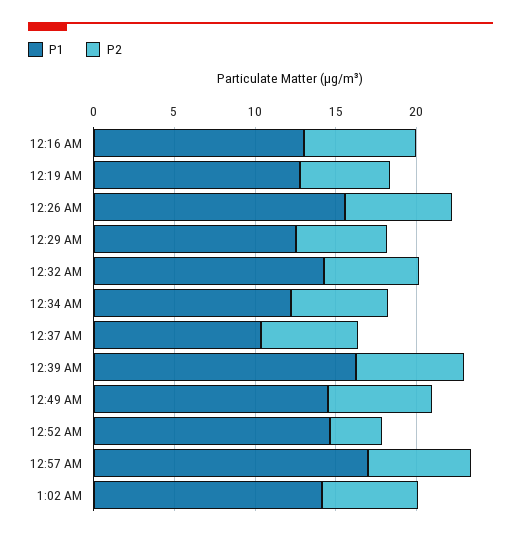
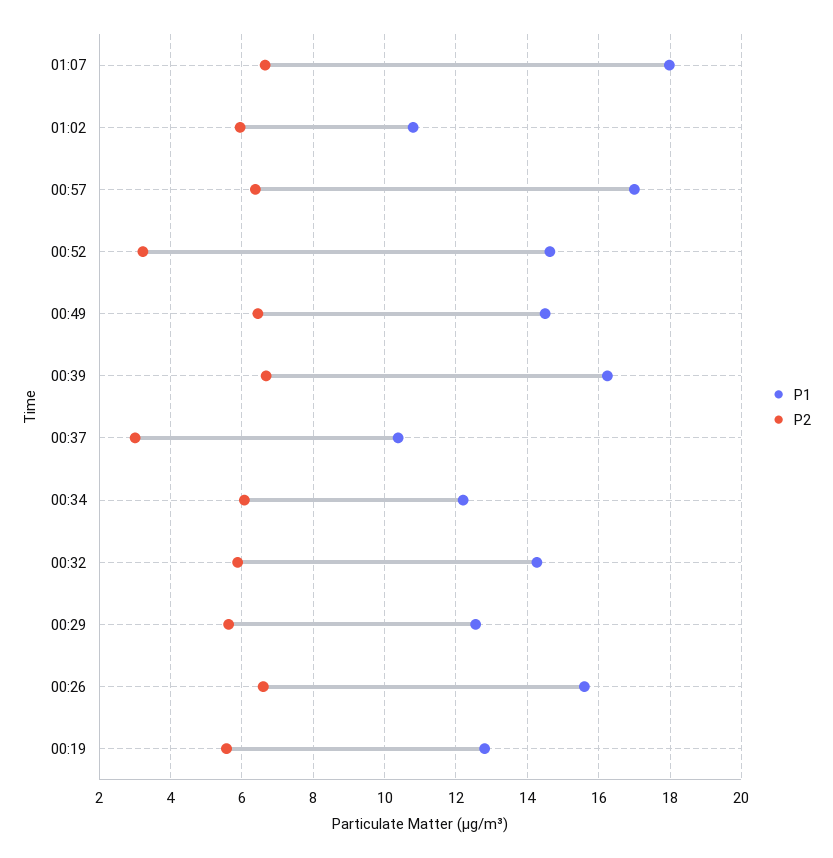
P1, 12:16 AM: 13 -> none
P2, 12:16 AM: 7 -> none
P2, 12:37 AM: 6 -> 3
P1, 1:02 AM: 14 -> 10.8
P1, 01:07: none -> 18
P2, 01:07: none -> 6.6

